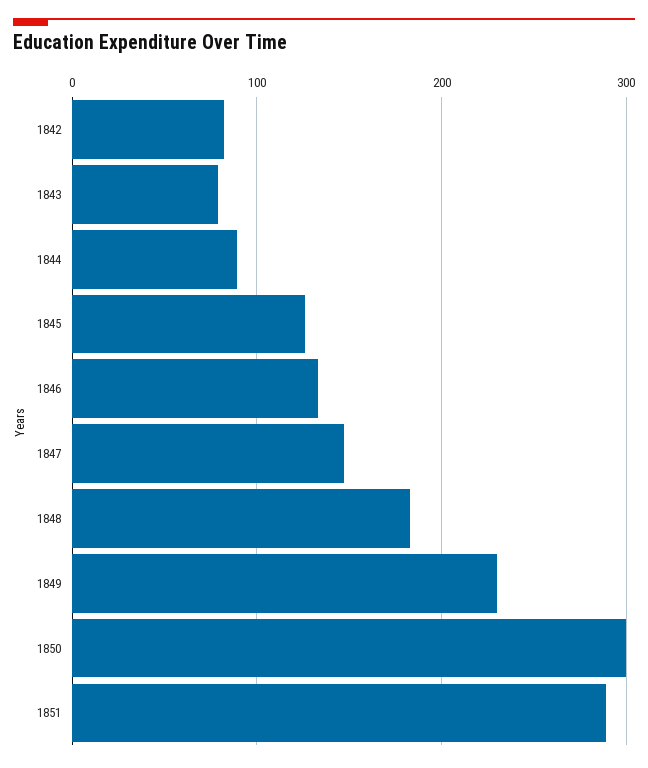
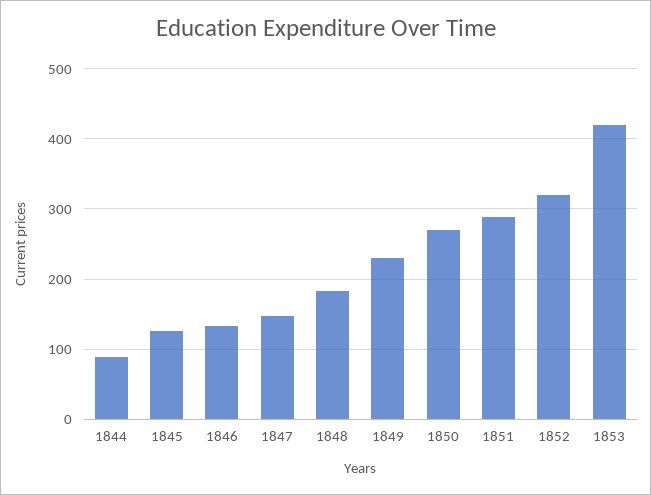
1842: 80 -> none
1843: 80 -> none
1850: 300 -> 270
1852: none -> 320
1853: none -> 420

